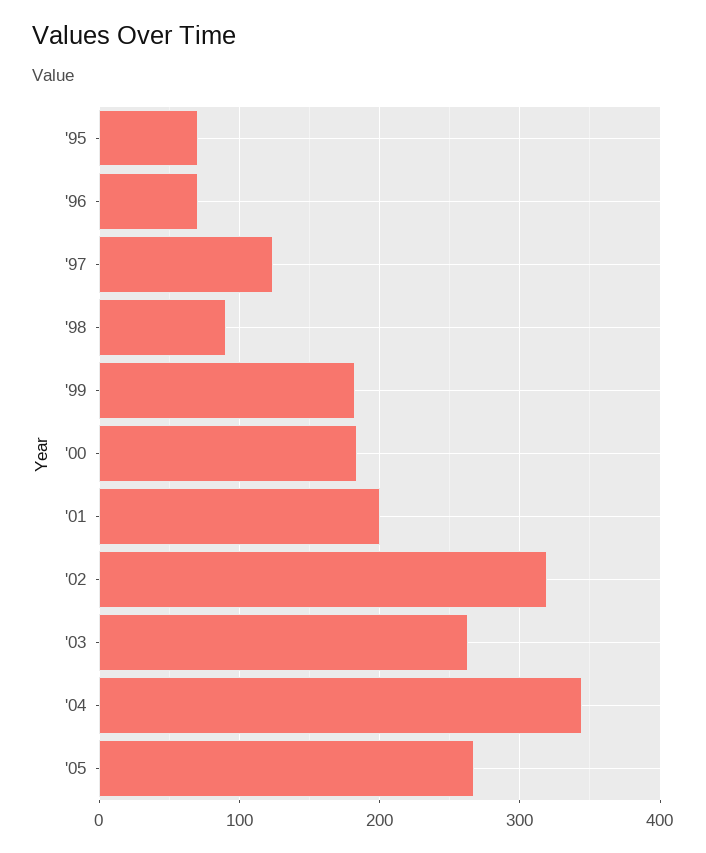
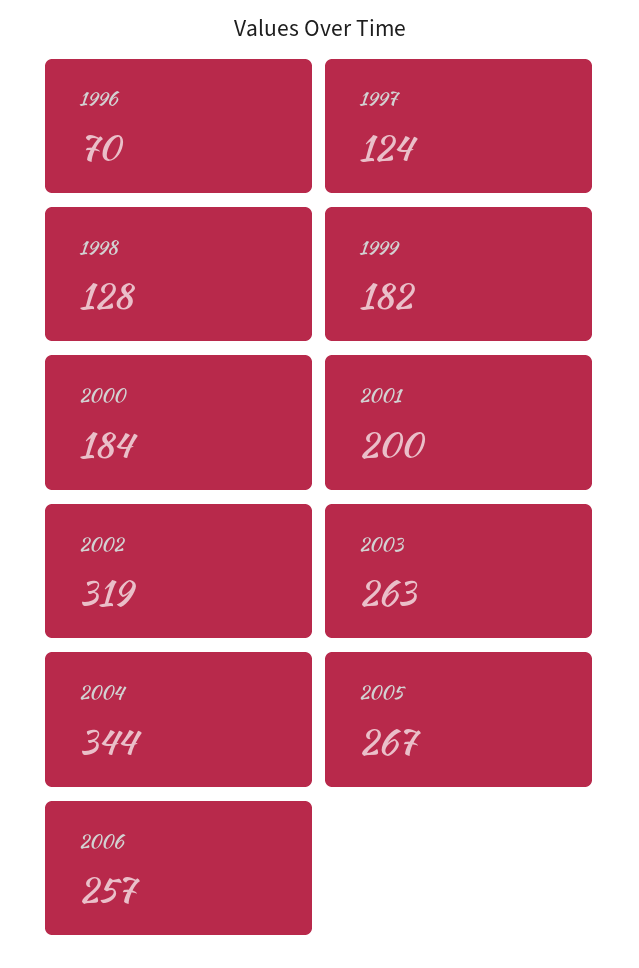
'95: 70 -> none
'98: 90 -> 128
2006: none -> 257

